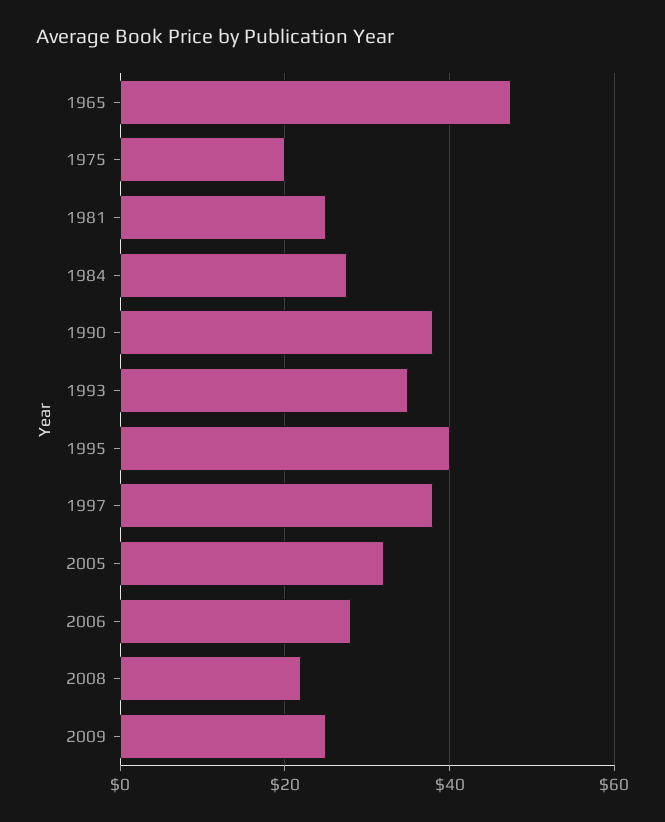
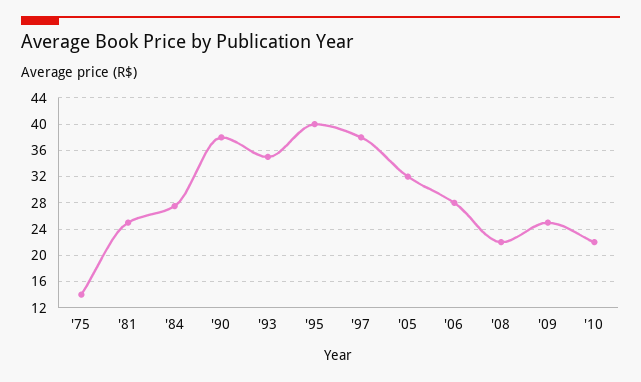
1965: 48 -> none
1975: 20 -> 14
'10: none -> 22

